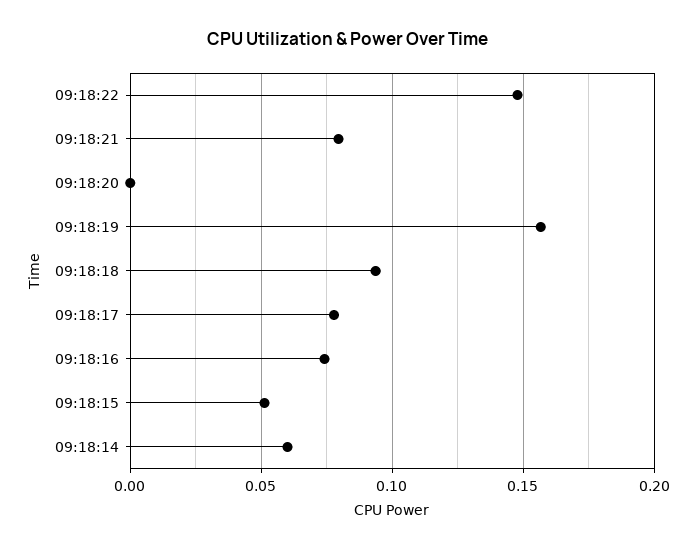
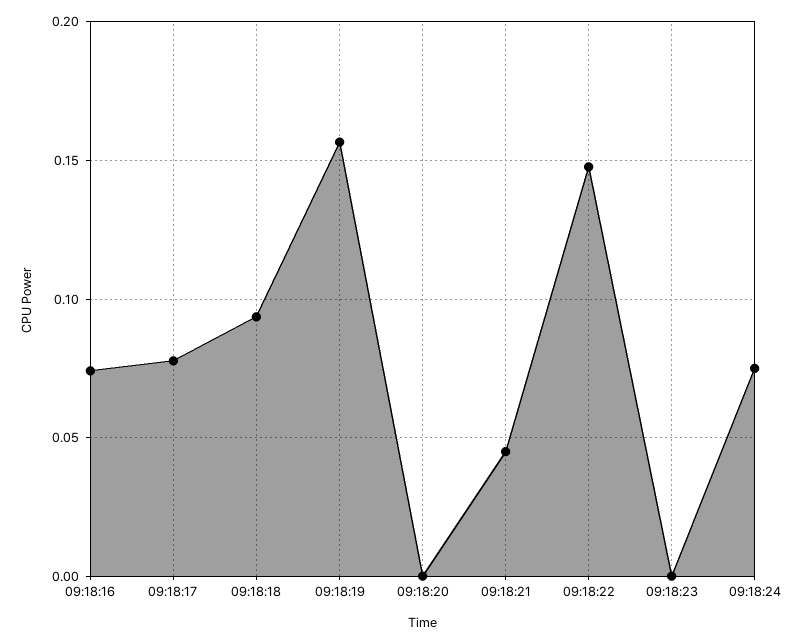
09:18:21: 0.08 -> 0.045
09:18:15: 0.05 -> none
09:18:14: 0.06 -> none
09:18:23: none -> 0
09:18:24: none -> 0.075

